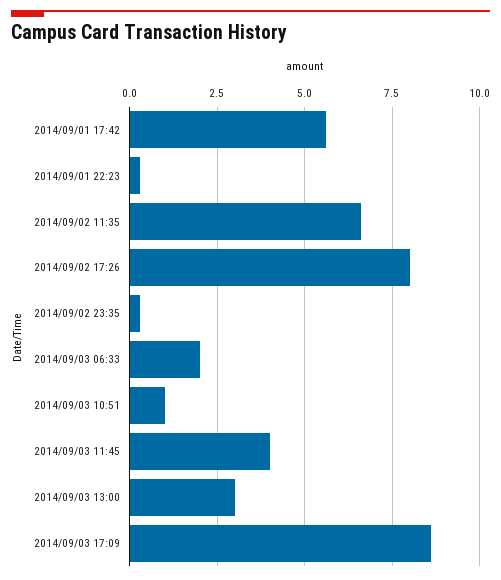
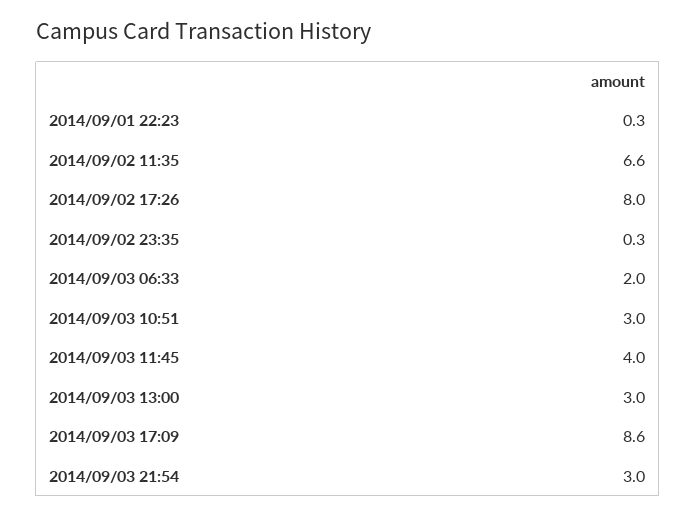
2014/09/01 17:42: 5.5 -> none
2014/09/03 10:51: 1 -> 3
2014/09/03 21:54: none -> 3

